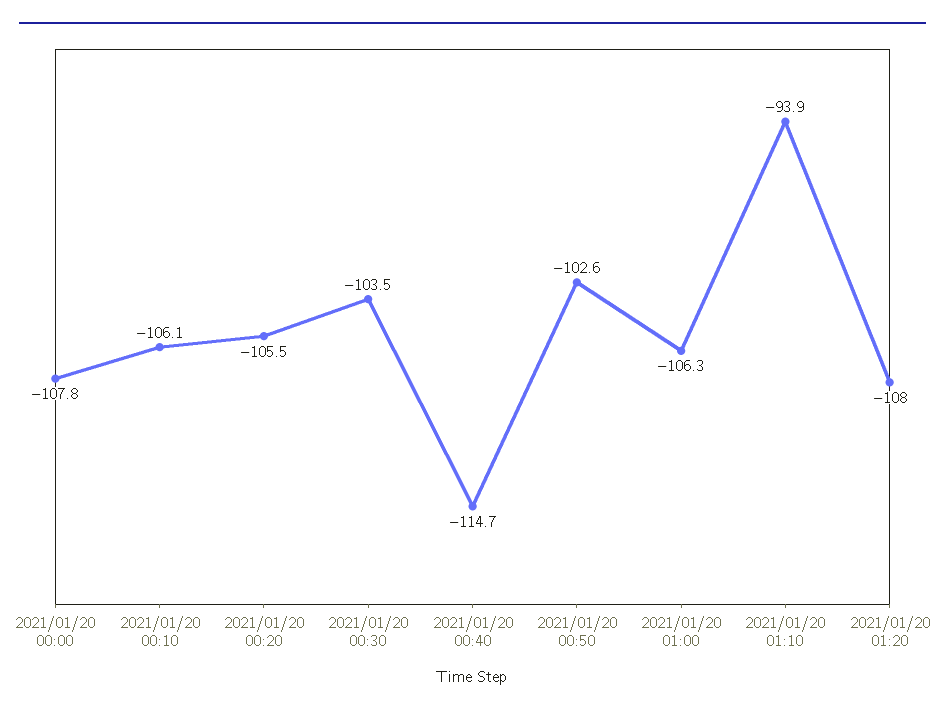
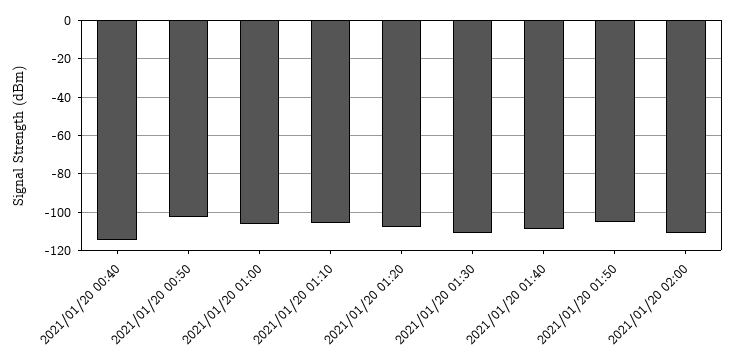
2021/01/20 00:00: -107.8 -> none
2021/01/20 00:10: -106.1 -> none
2021/01/20 00:20: -105.5 -> none
2021/01/20 00:30: -103.5 -> none
2021/01/20 01:10: -93.9 -> -105
2021/01/20 01:30: none -> -110
2021/01/20 01:40: none -> -110
2021/01/20 01:50: none -> -105
2021/01/20 02:00: none -> -110

